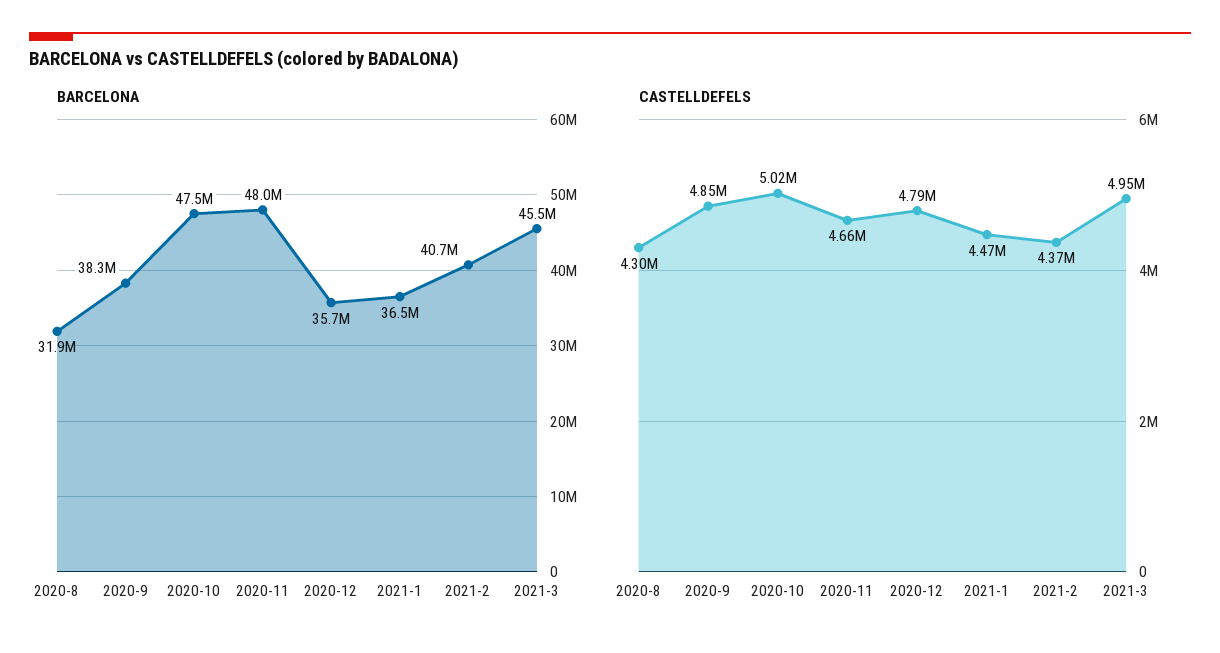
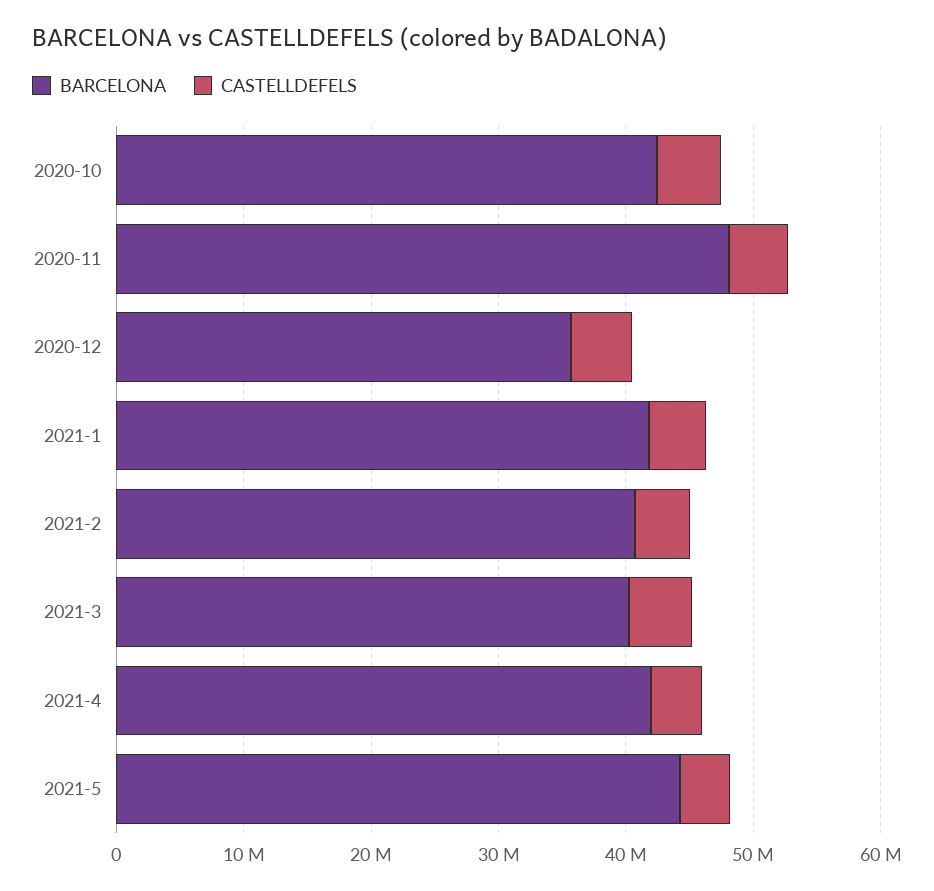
BARCELONA, 2020-8: 31900000 -> none
BARCELONA, 2020-9: 38300000 -> none
BARCELONA, 2020-10: 47500000 -> 42000000
BARCELONA, 2021-1: 36500000 -> 42000000
BARCELONA, 2021-3: 45500000 -> 40000000
CASTELLDEFELS, 2020-8: 4300000 -> none
CASTELLDEFELS, 2020-9: 4850000 -> none
BARCELONA, 2021-4: none -> 42000000
CASTELLDEFELS, 2021-4: none -> 4000000
BARCELONA, 2021-5: none -> 44000000
CASTELLDEFELS, 2021-5: none -> 4000000

